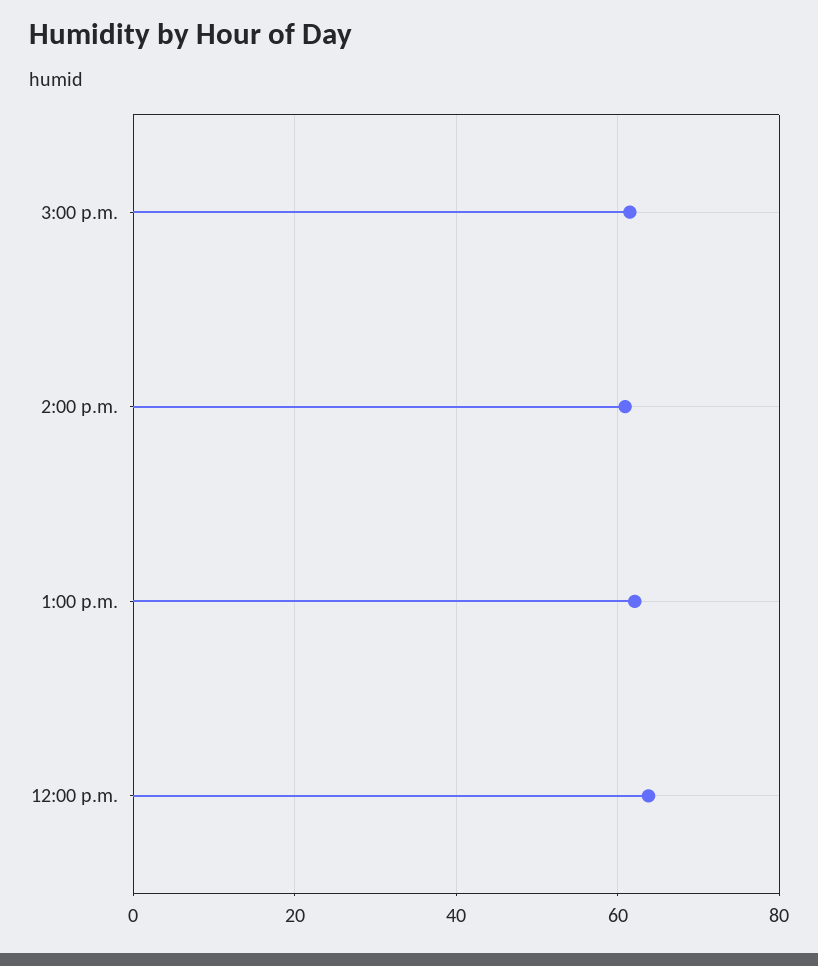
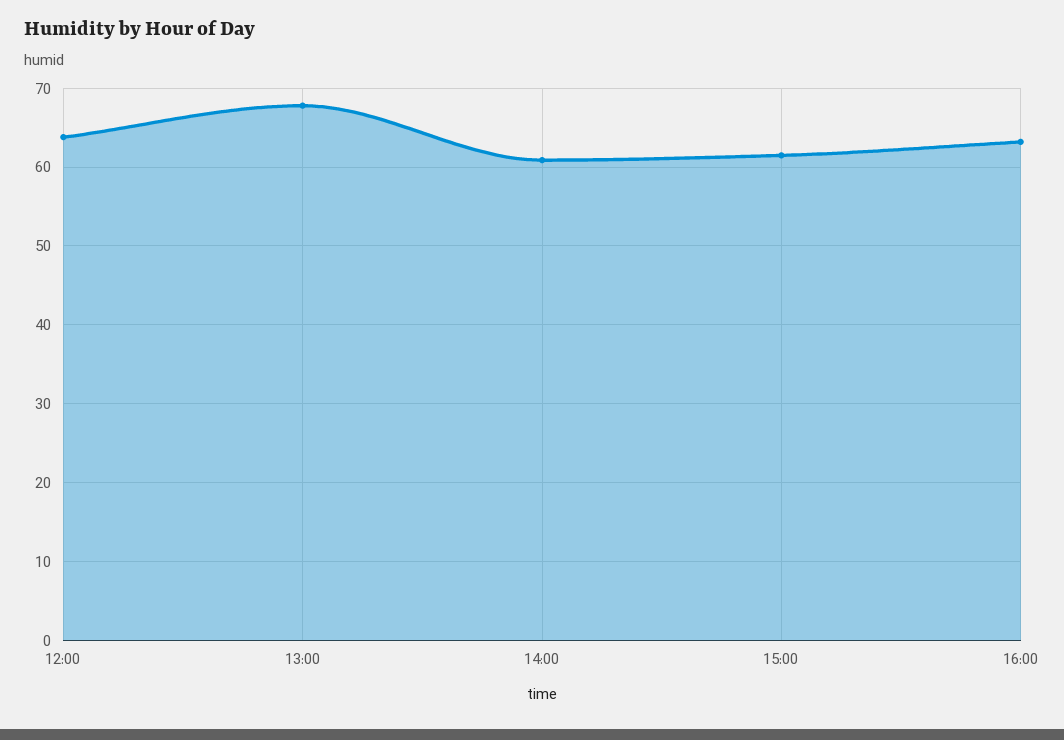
1:00 p.m.: 62 -> 68
16:00: none -> 63

